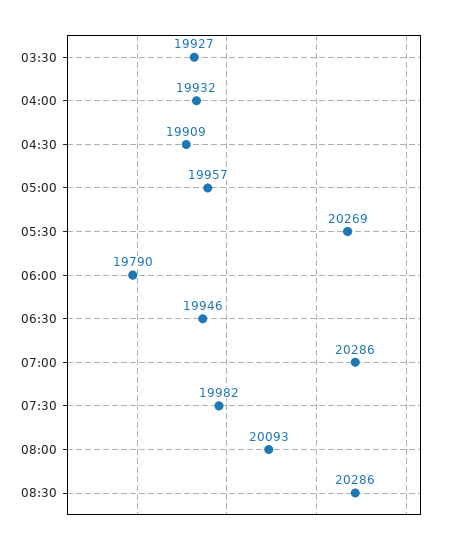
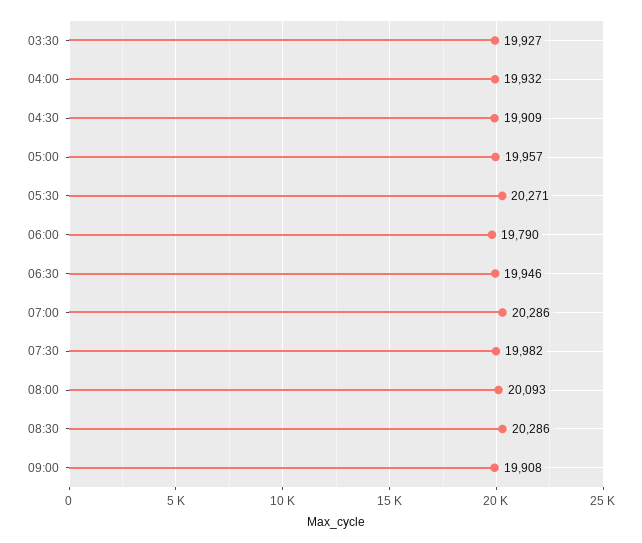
05:30: 20269 -> 20271
09:00: none -> 19908

